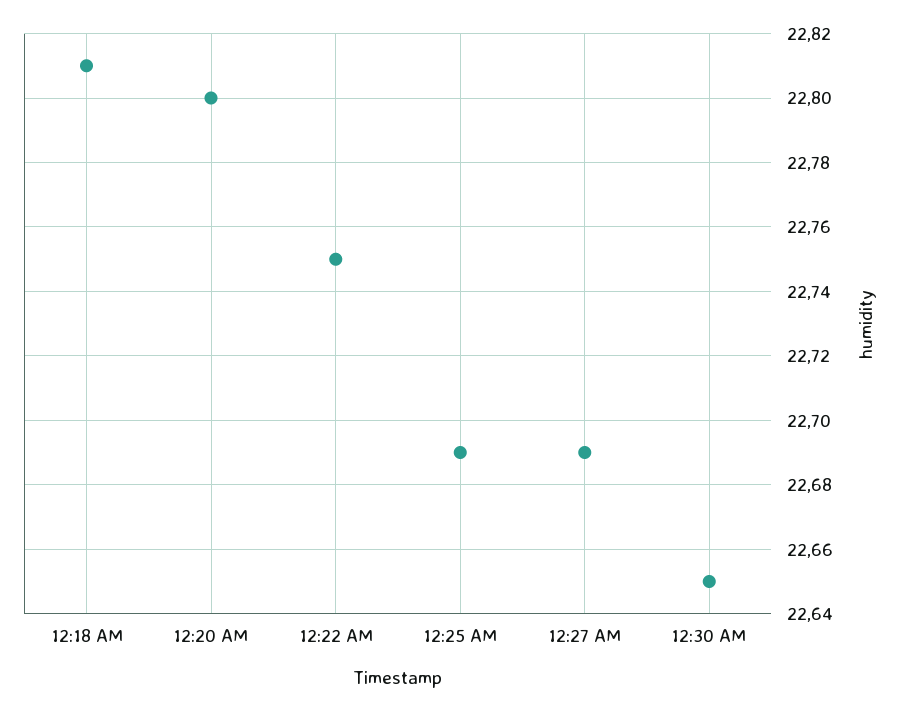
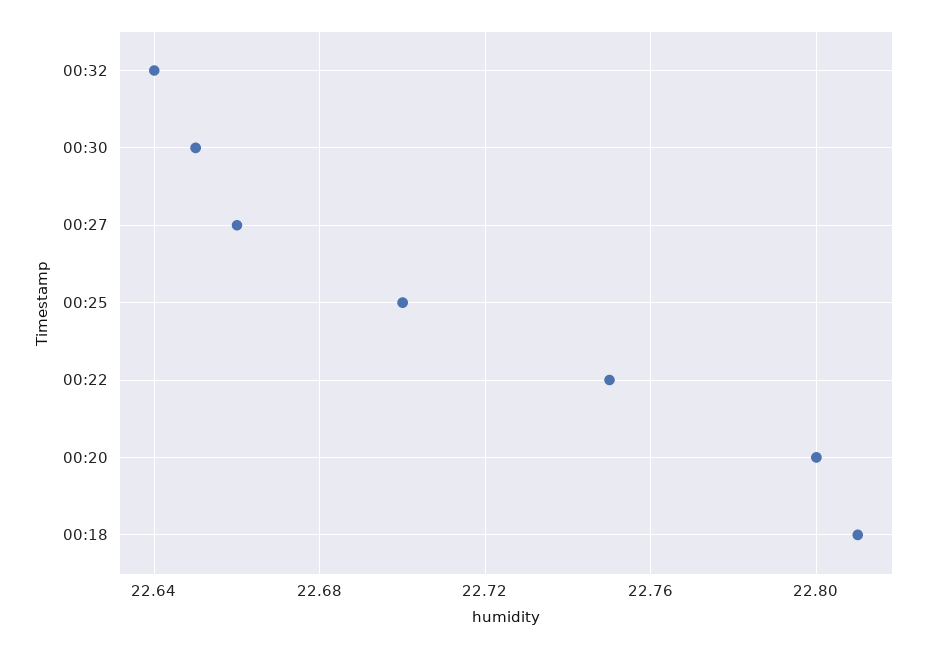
12:25 AM: 22.69 -> 22.7
12:27 AM: 22.69 -> 22.66
00:32: none -> 22.64

